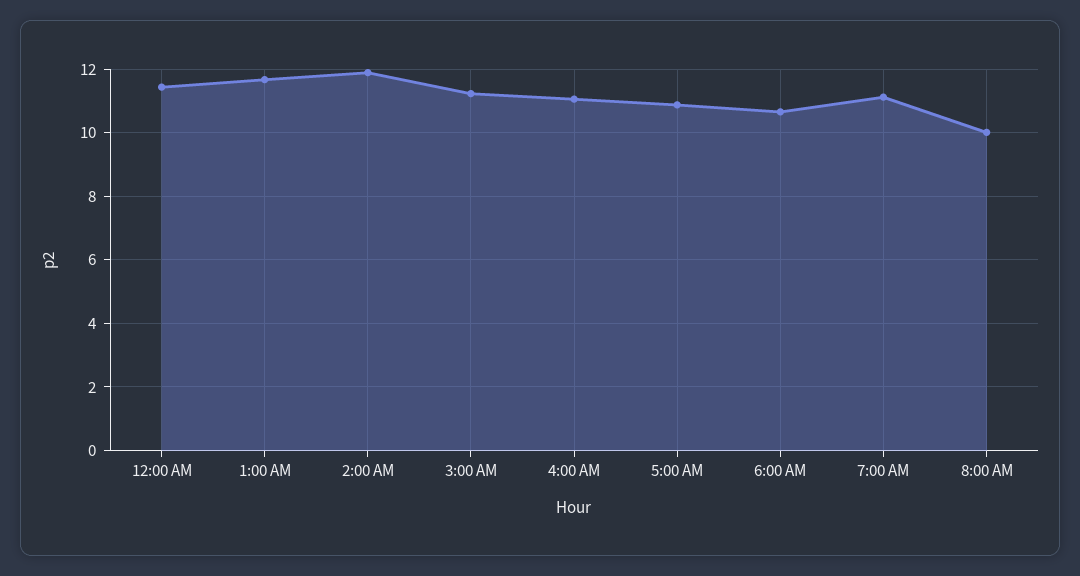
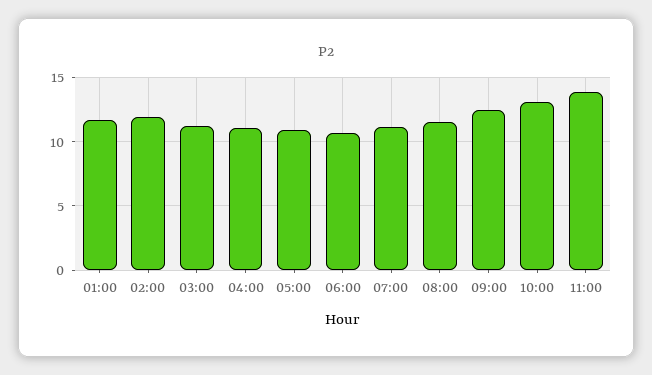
12:00 AM: 11.4 -> none
8:00 AM: 10 -> 11.5
09:00: none -> 12.5
10:00: none -> 13
11:00: none -> 14

